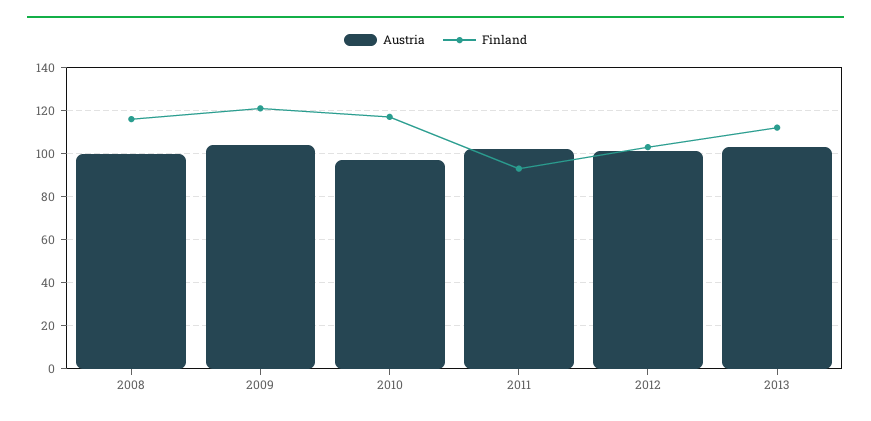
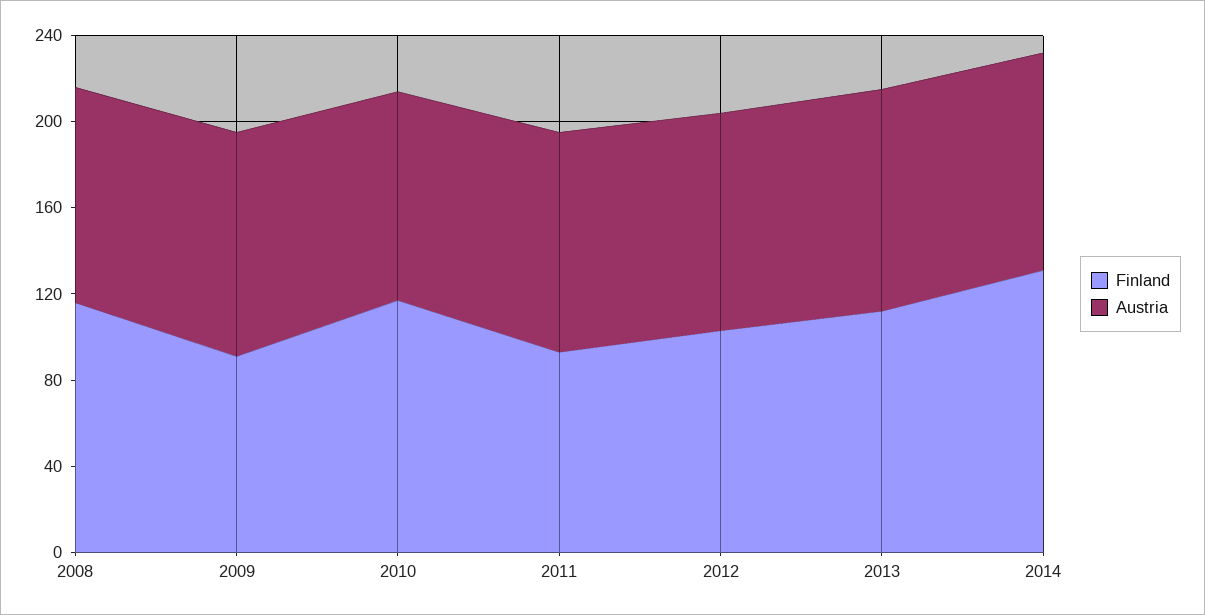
Finland, 2009: 120 -> 90
Finland, 2014: none -> 130
Austria, 2014: none -> 100

